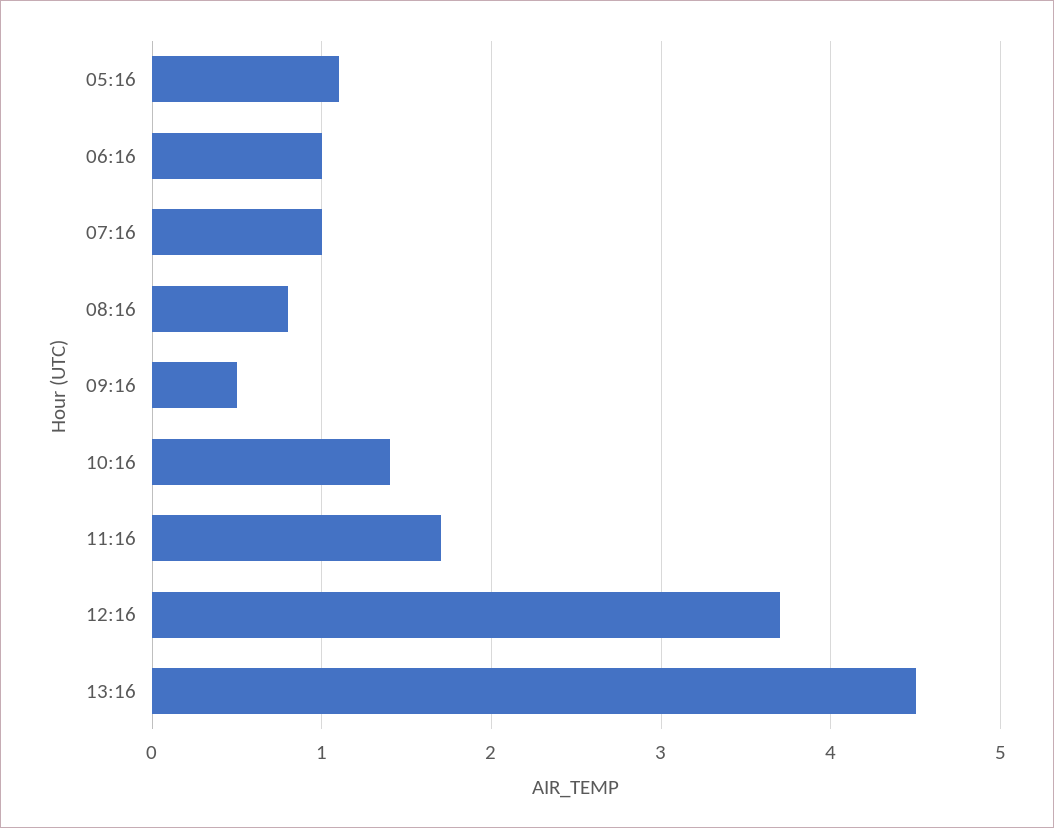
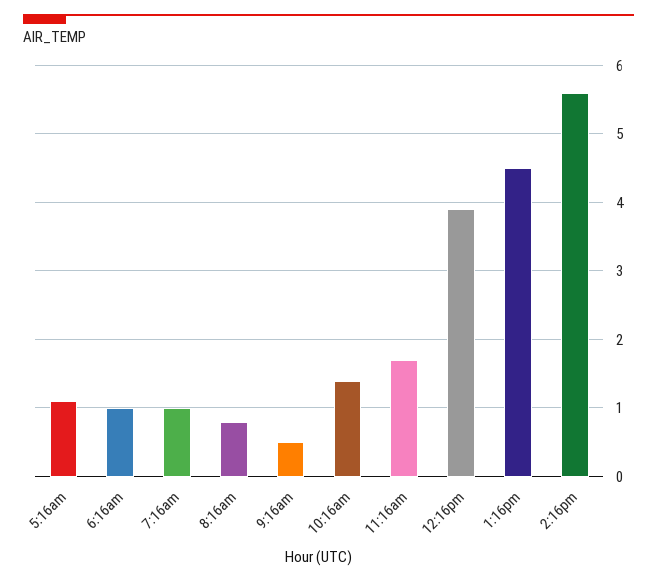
12:16: 3.7 -> 3.9
2:16pm: none -> 5.6

